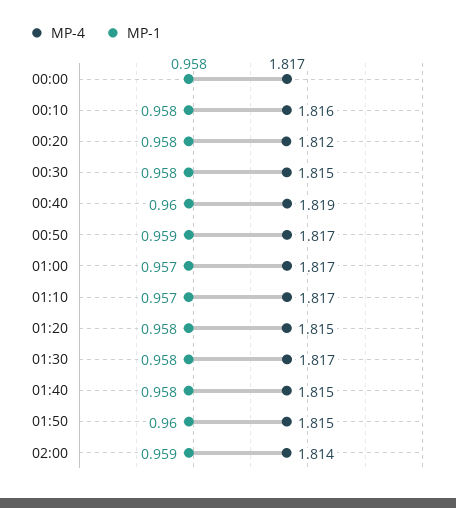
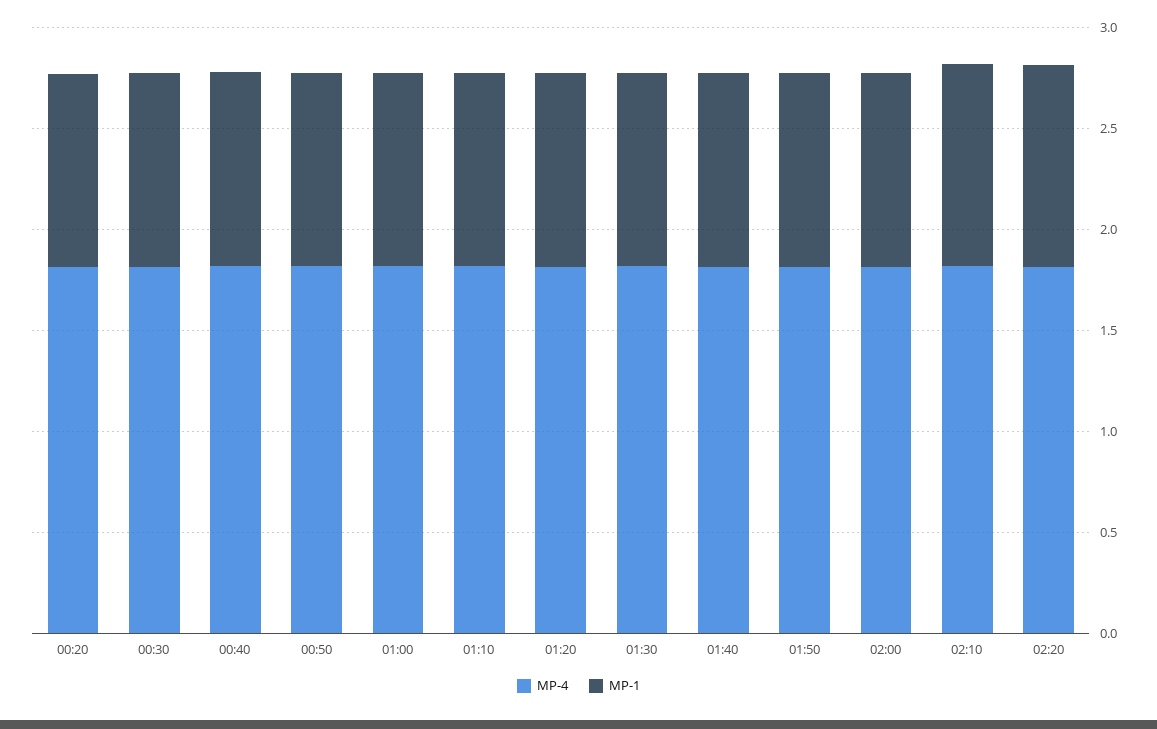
MP-4, 00:00: 1.817 -> none
MP-1, 00:00: 0.958 -> none
MP-4, 00:10: 1.816 -> none
MP-1, 00:10: 0.958 -> none
MP-4, 02:10: none -> 1.8
MP-1, 02:10: none -> 1
MP-4, 02:20: none -> 1.8
MP-1, 02:20: none -> 1

